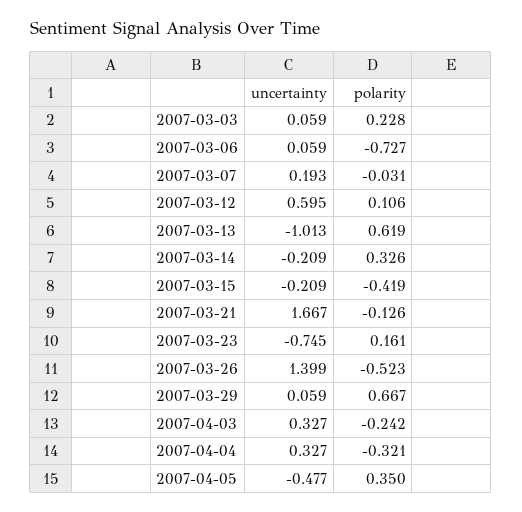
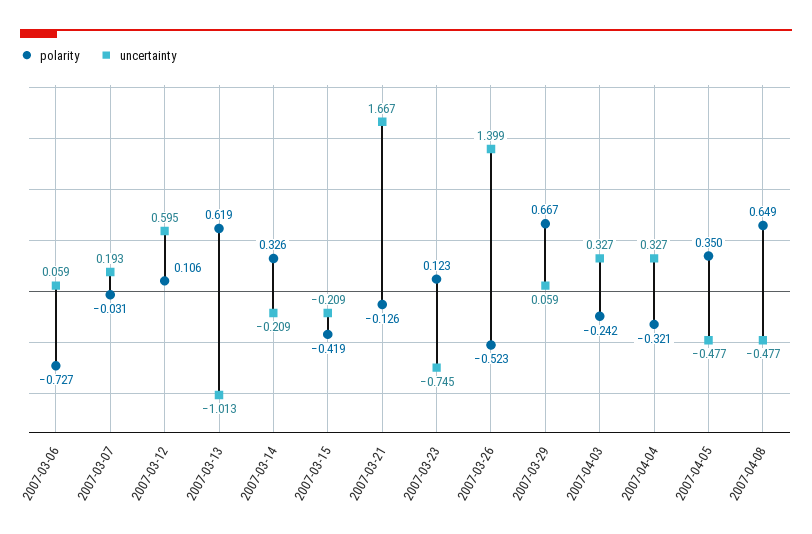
uncertainty, 2007-03-03: 0.059 -> none
polarity, 2007-03-03: 0.228 -> none
polarity, 2007-03-23: 0.161 -> 0.123
polarity, 2007-04-08: none -> 0.649
uncertainty, 2007-04-08: none -> -0.477

